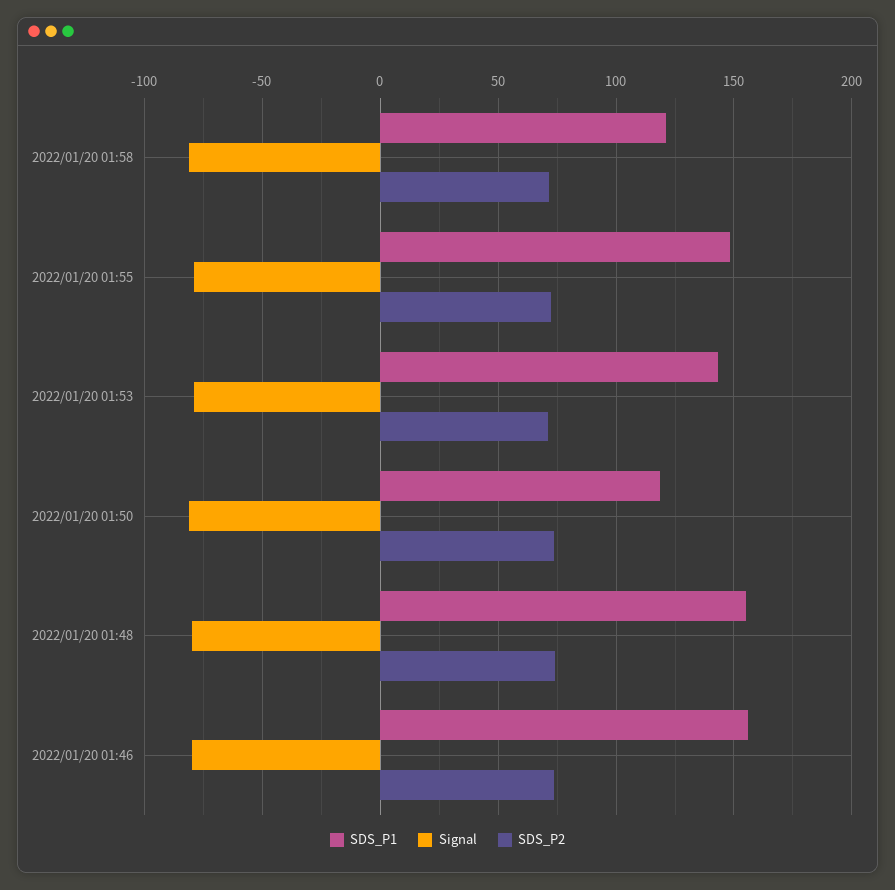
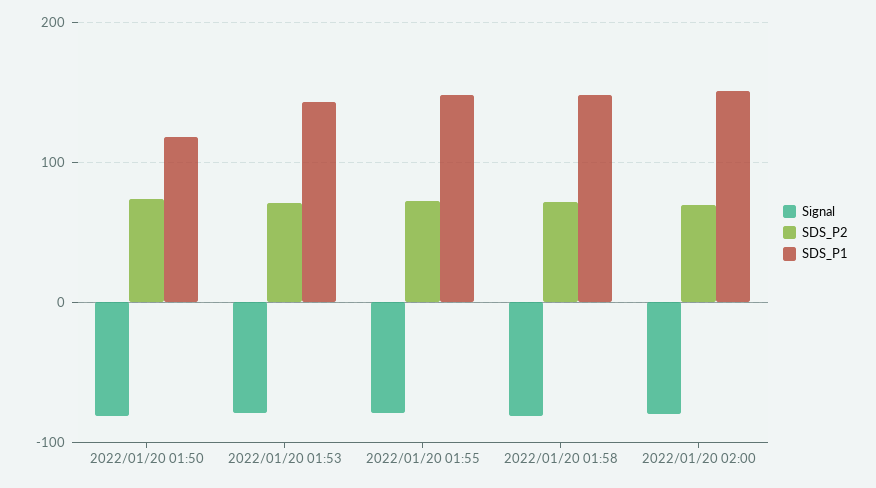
SDS_P1, 2022/01/20 01:58: 120 -> 150
SDS_P1, 2022/01/20 01:48: 155 -> none
Signal, 2022/01/20 01:48: -80 -> none
SDS_P2, 2022/01/20 01:48: 75 -> none
SDS_P1, 2022/01/20 01:46: 155 -> none
Signal, 2022/01/20 01:46: -80 -> none
SDS_P2, 2022/01/20 01:46: 75 -> none
Signal, 2022/01/20 02:00: none -> -80
SDS_P2, 2022/01/20 02:00: none -> 70
SDS_P1, 2022/01/20 02:00: none -> 150

